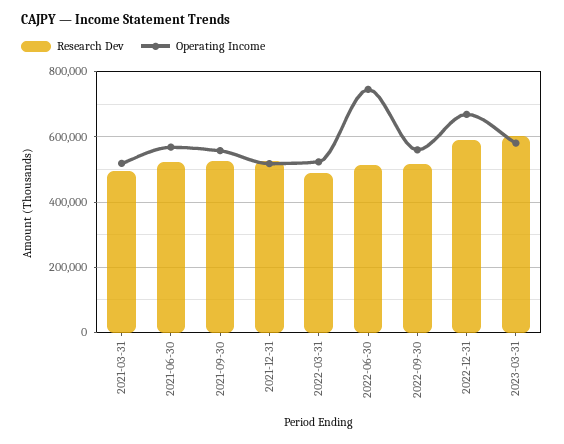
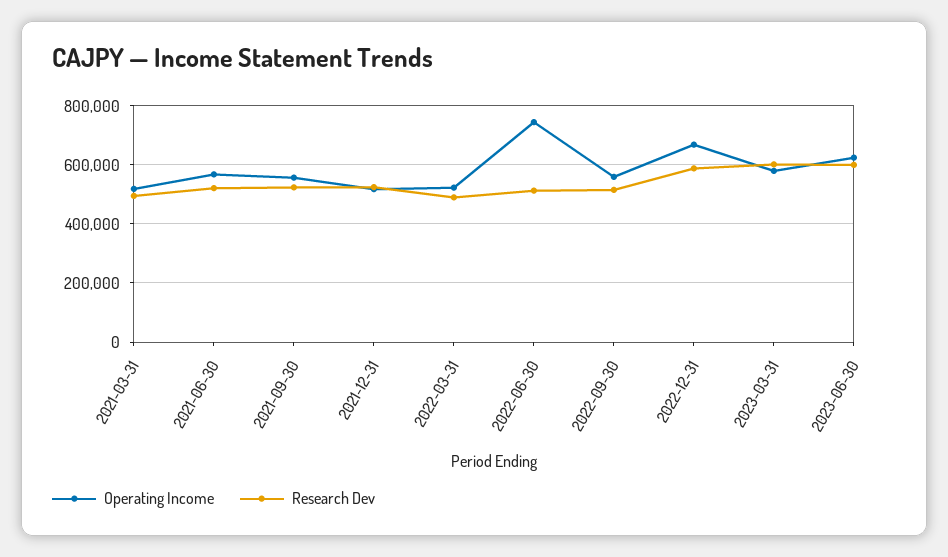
Operating Income, 2023-06-30: none -> 625000
Research Dev, 2023-06-30: none -> 600000

